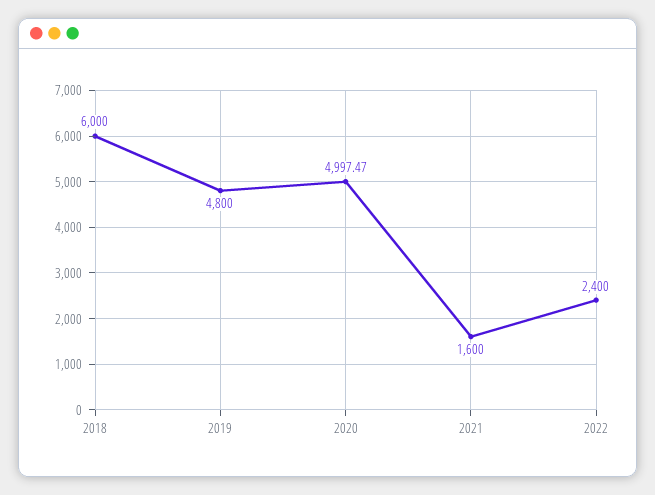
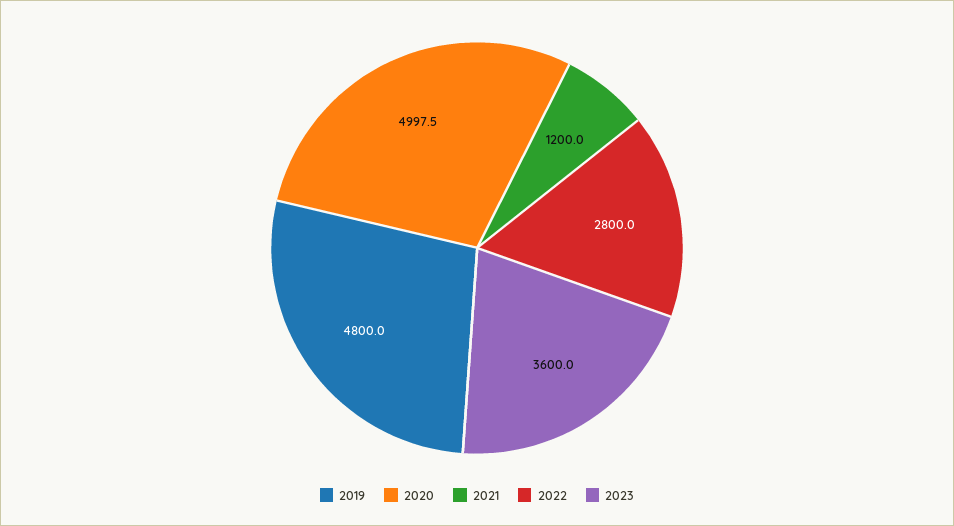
2018: 6000 -> none
2021: 1600 -> 1200
2022: 2400 -> 2800
2023: none -> 3600

